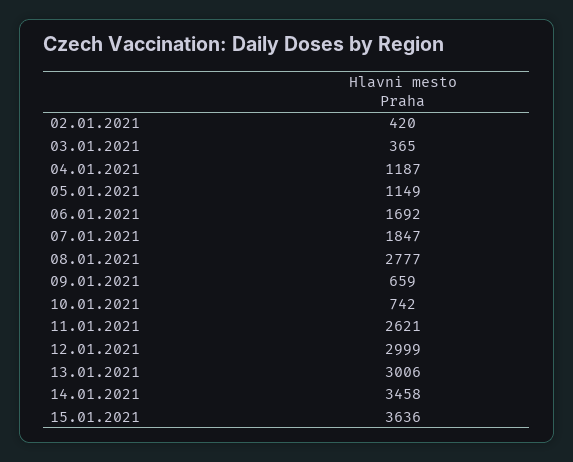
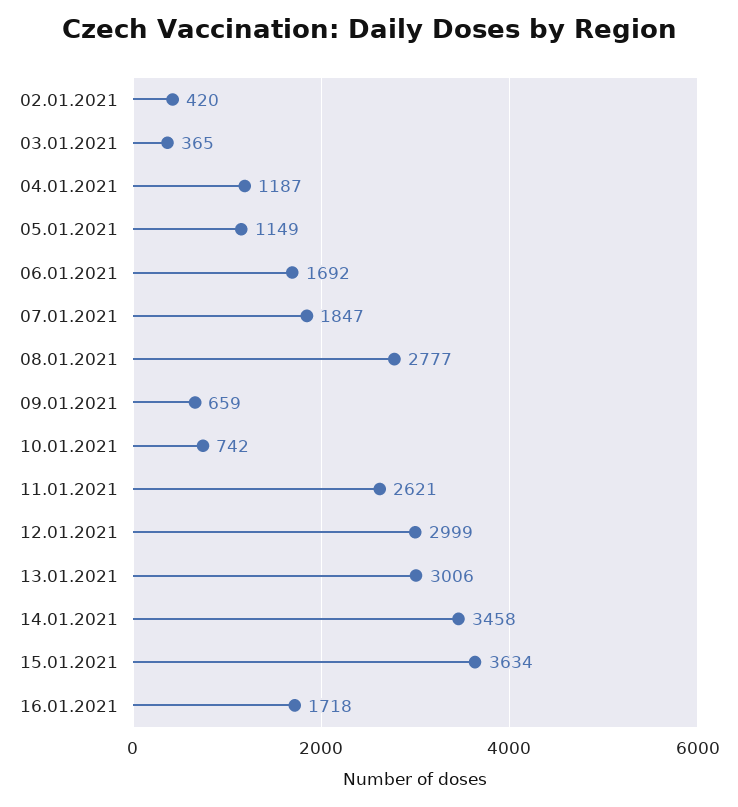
15.01.2021: 3636 -> 3634
16.01.2021: none -> 1718

